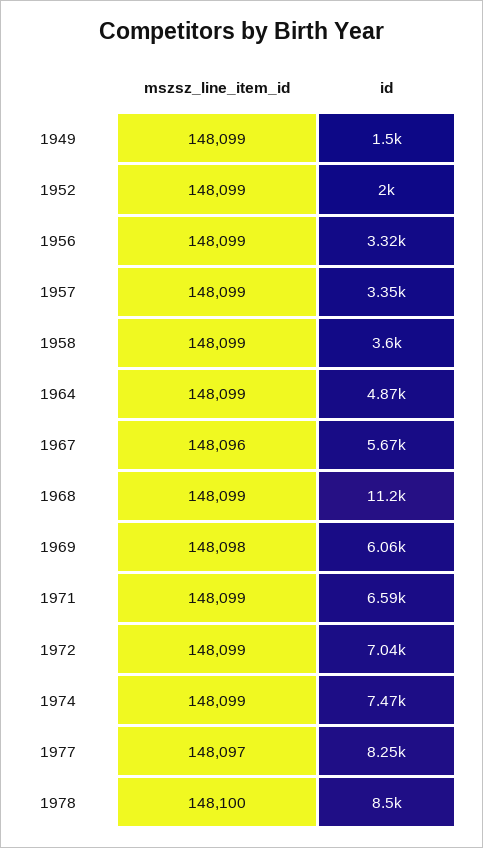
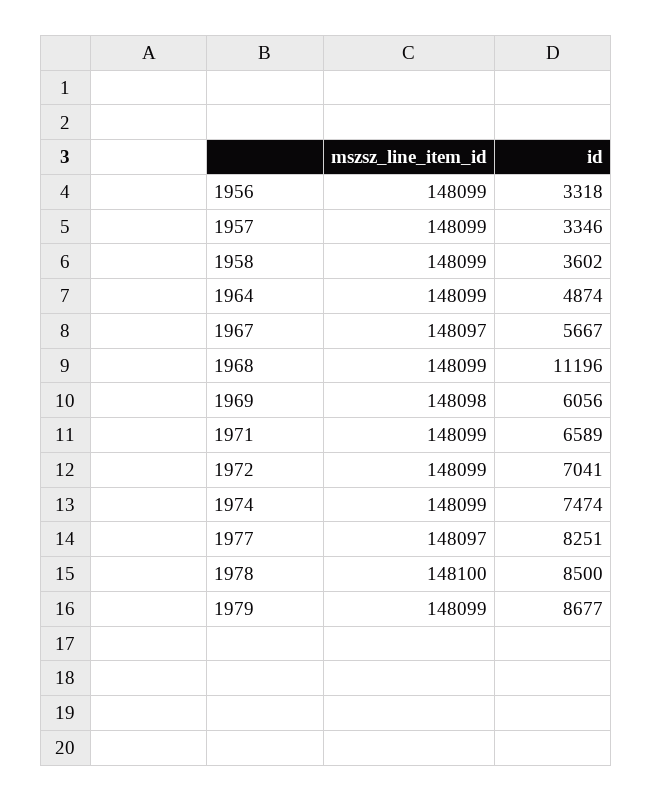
mszsz_line_item_id, 1949: 148099 -> none
id, 1949: 1500 -> none
mszsz_line_item_id, 1952: 148099 -> none
id, 1952: 2000 -> none
mszsz_line_item_id, 1967: 148096 -> 148097
mszsz_line_item_id, 1979: none -> 148099
id, 1979: none -> 8677

